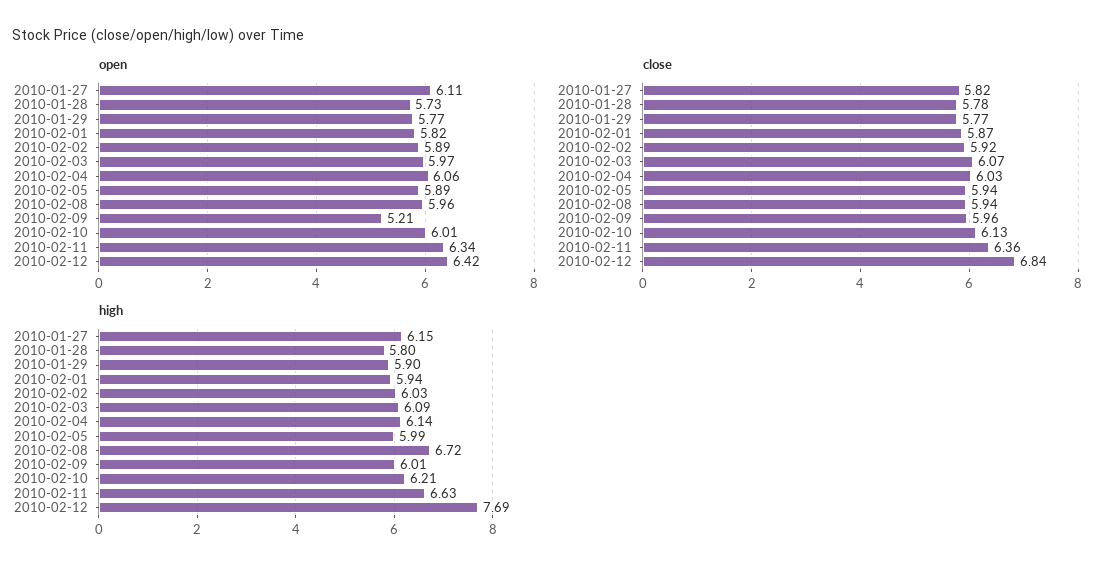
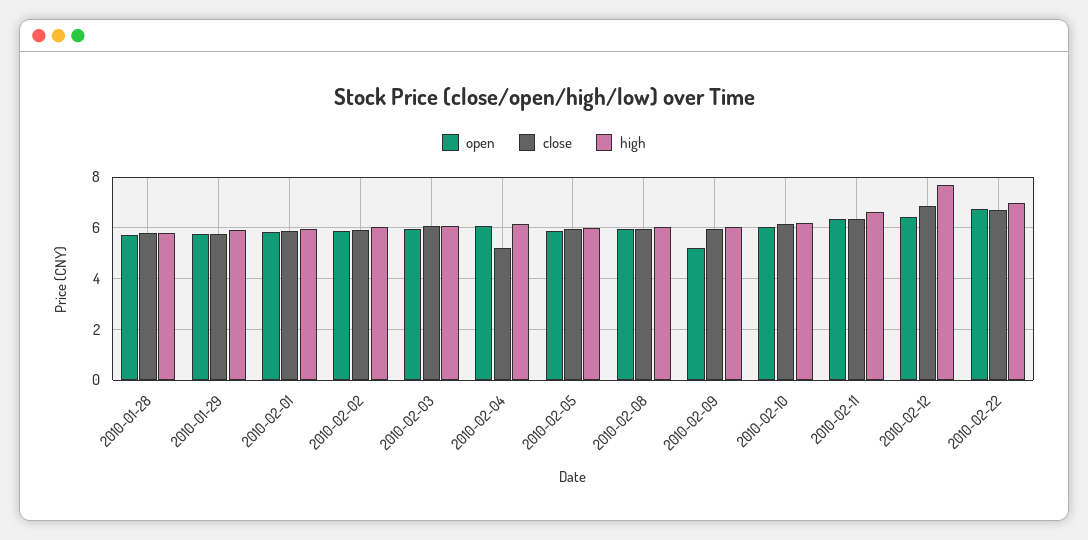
open, 2010-01-27: 6.11 -> none
close, 2010-01-27: 5.82 -> none
close, 2010-02-04: 6.03 -> 5.25
high, 2010-01-27: 6.15 -> none
high, 2010-02-08: 6.72 -> 6
open, 2010-02-22: none -> 6.75
close, 2010-02-22: none -> 6.75
high, 2010-02-22: none -> 7

